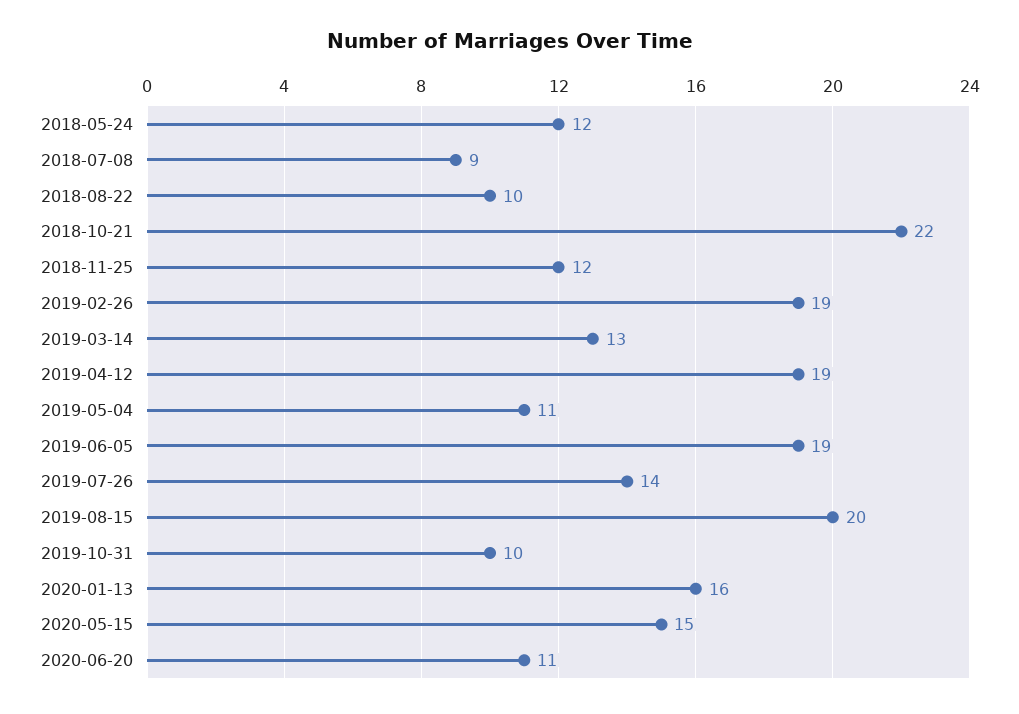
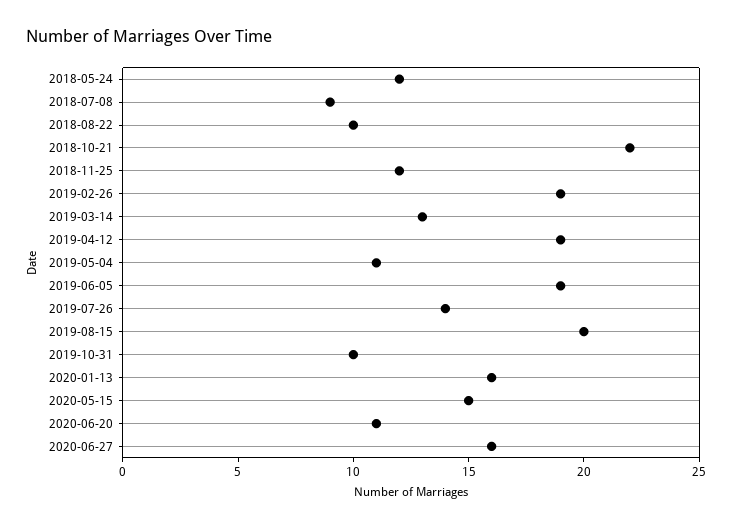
2020-06-27: none -> 16

